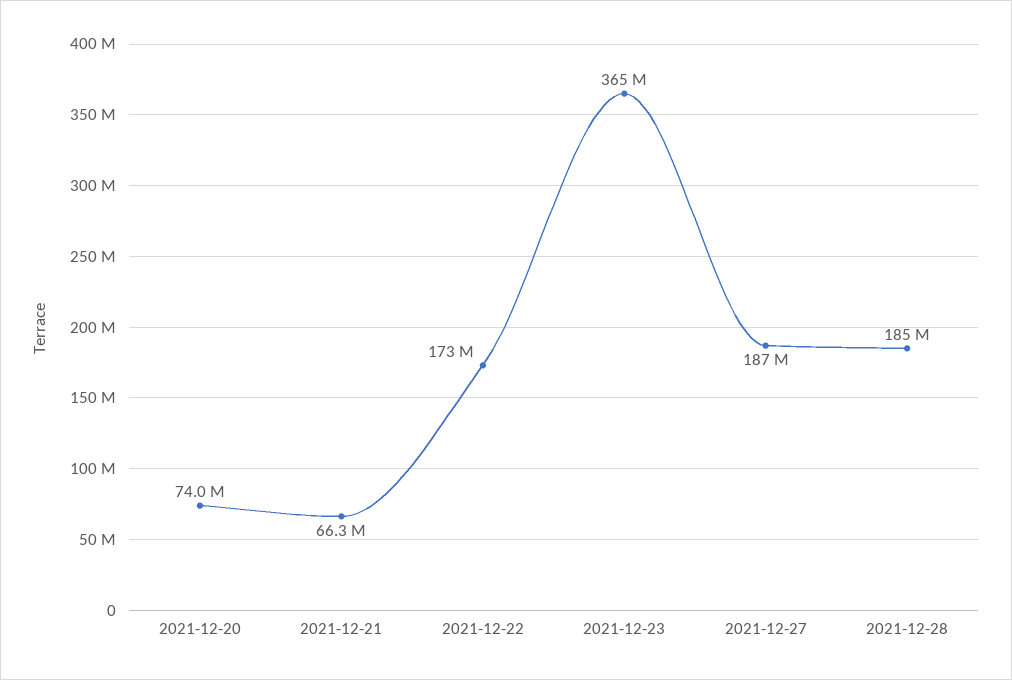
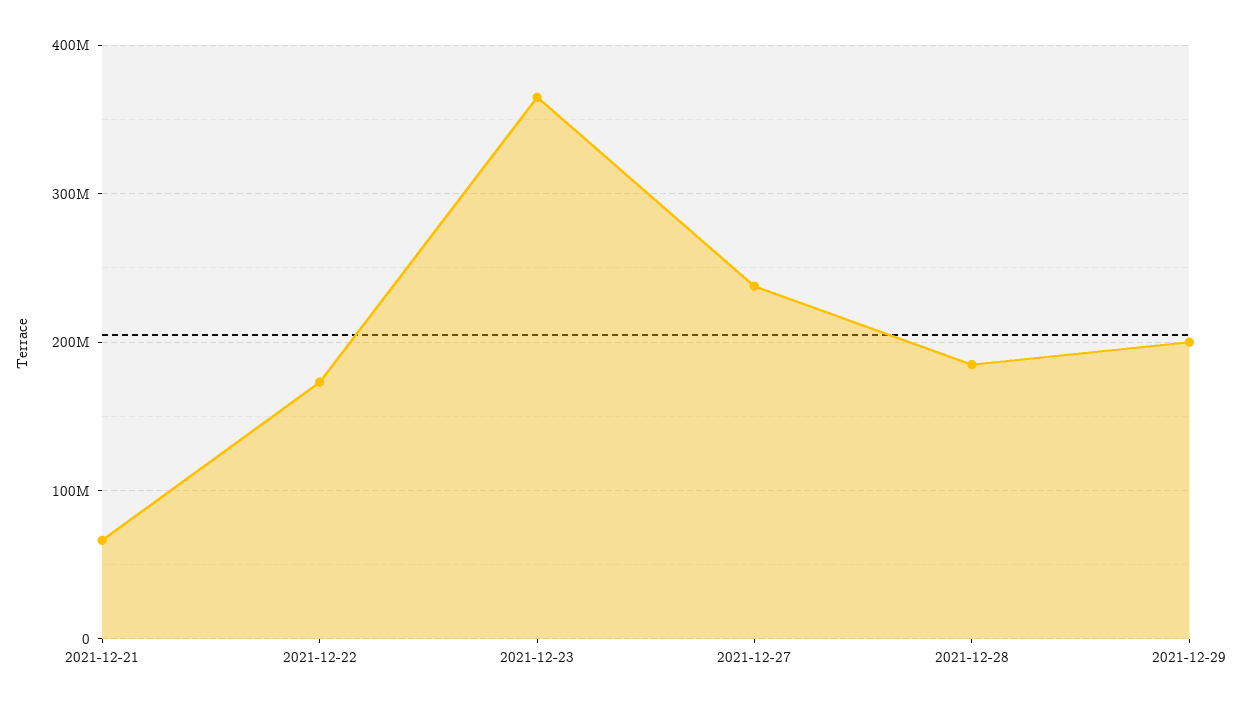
2021-12-20: 74000000 -> none
2021-12-27: 187000000 -> 240000000
2021-12-29: none -> 200000000

